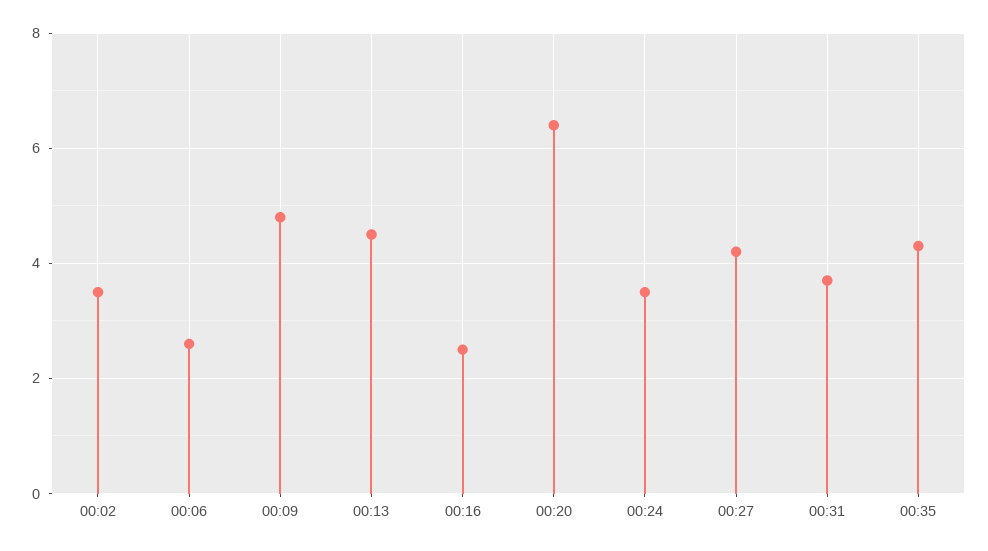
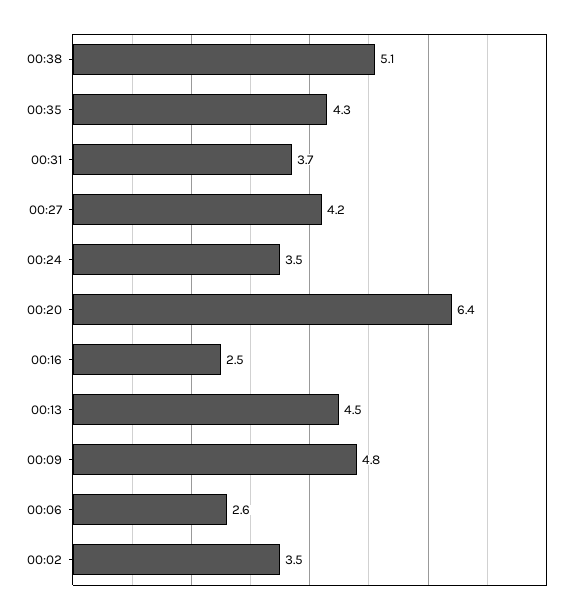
00:38: none -> 5.1

